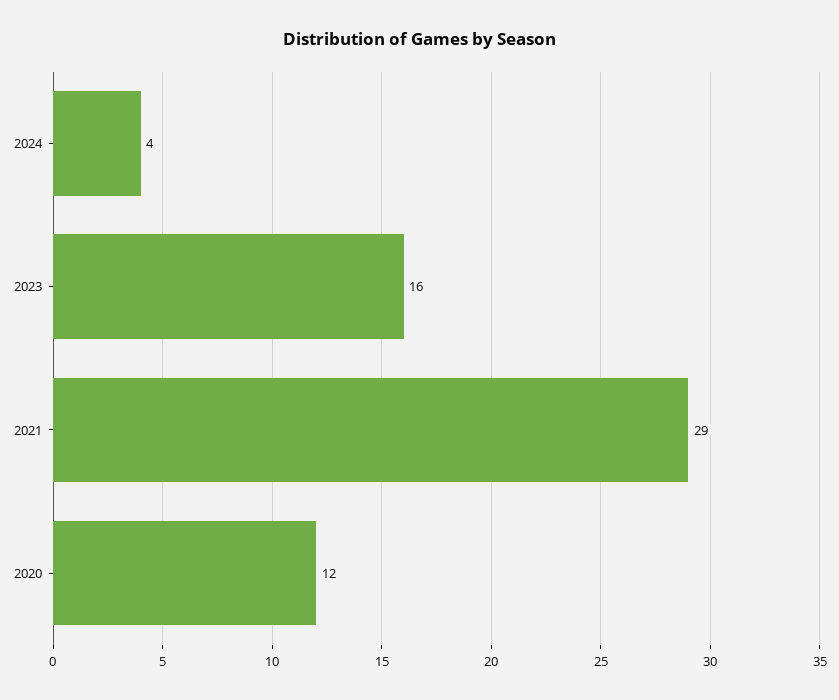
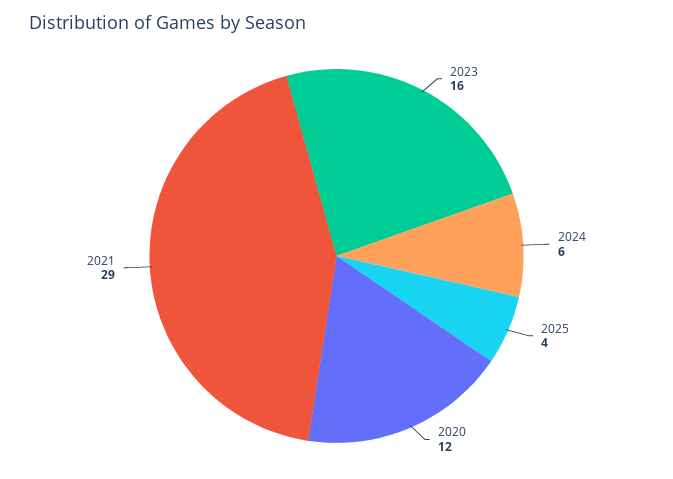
2024: 4 -> 6
2025: none -> 4

